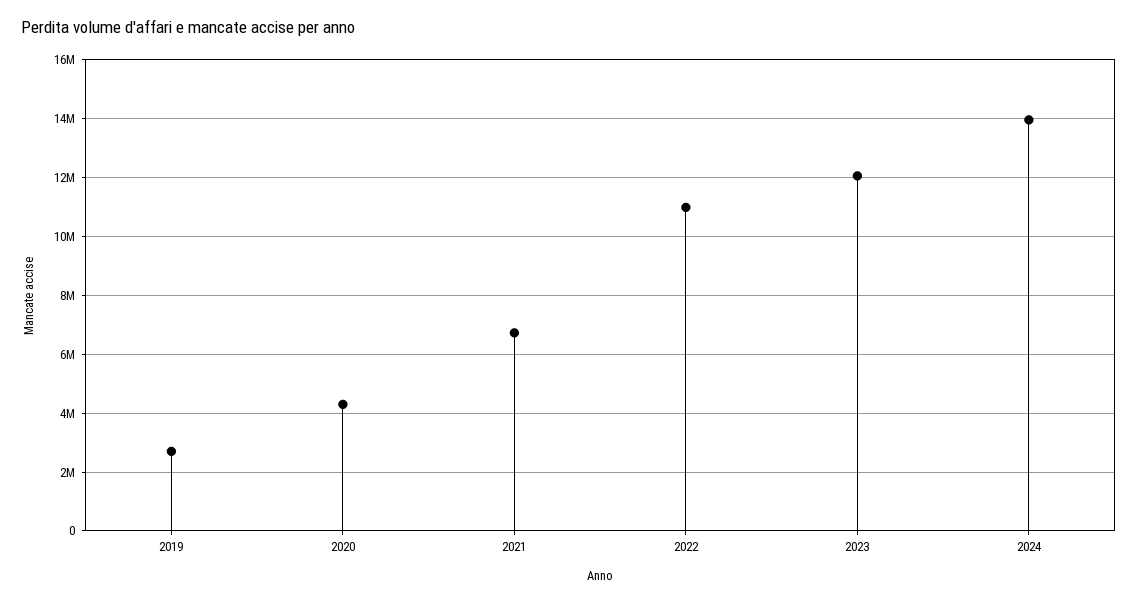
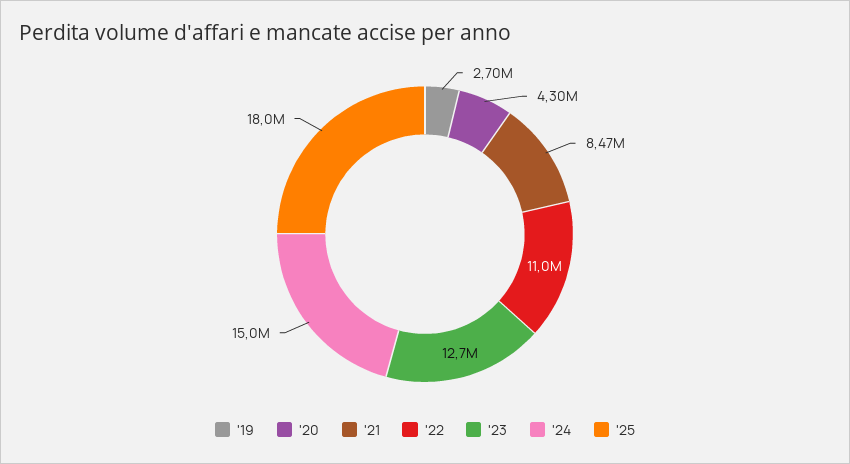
2021: 6750000 -> 8470000
2023: 12000000 -> 12700000
2024: 14000000 -> 15000000
'25: none -> 18000000

